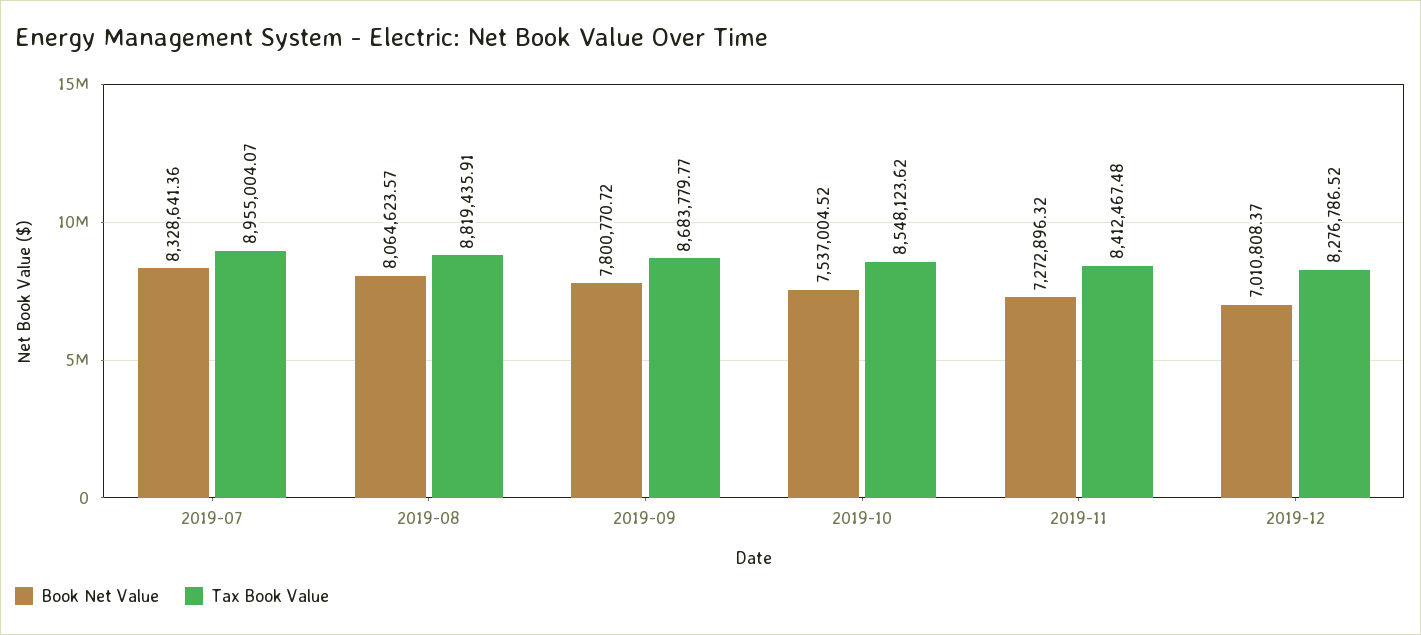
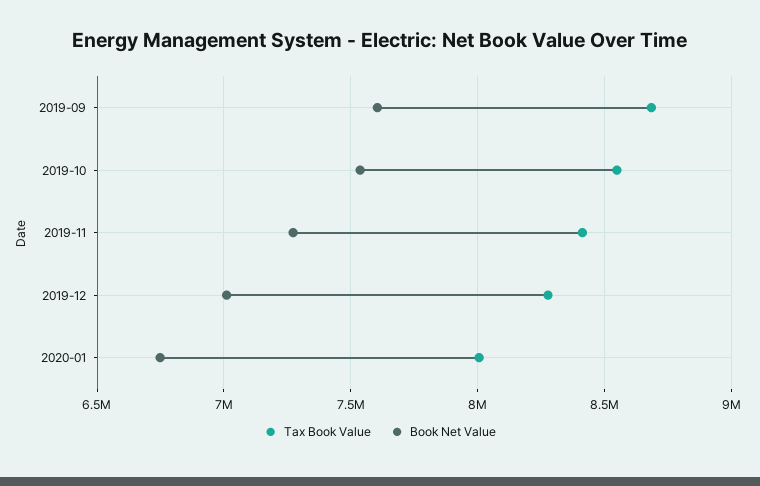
Book Net Value, 2019-07: 8328641.36 -> none
Tax Book Value, 2019-07: 8955004.07 -> none
Book Net Value, 2019-08: 8064623.57 -> none
Tax Book Value, 2019-08: 8819435.91 -> none
Book Net Value, 2019-09: 7800770.72 -> 7600000
Tax Book Value, 2020-01: none -> 8000000
Book Net Value, 2020-01: none -> 6750000

